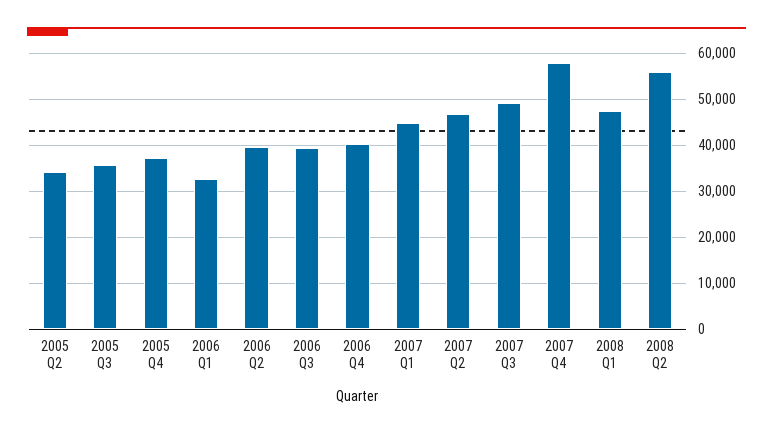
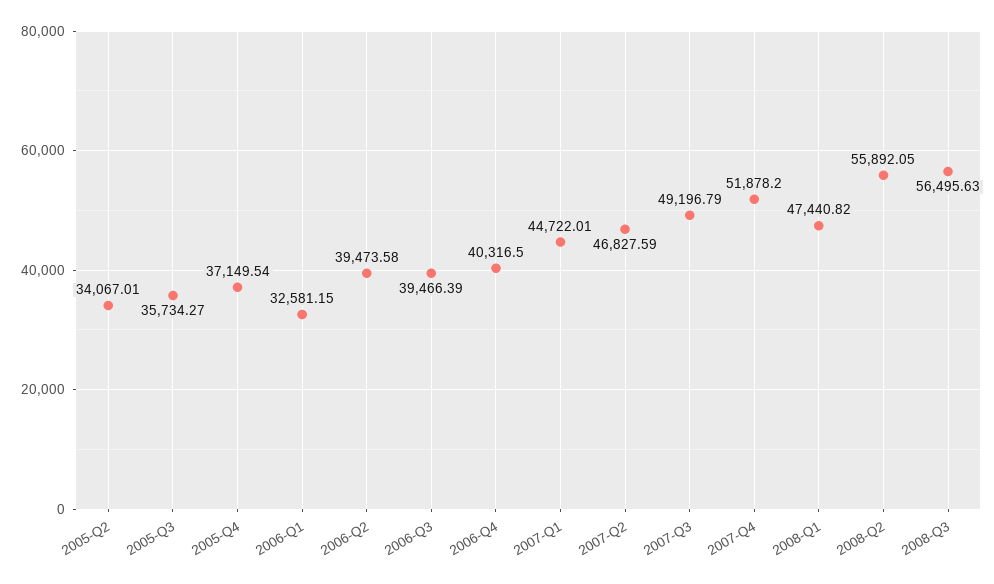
2007 Q4: 58000 -> 51878.2
2008-Q3: none -> 56495.63

